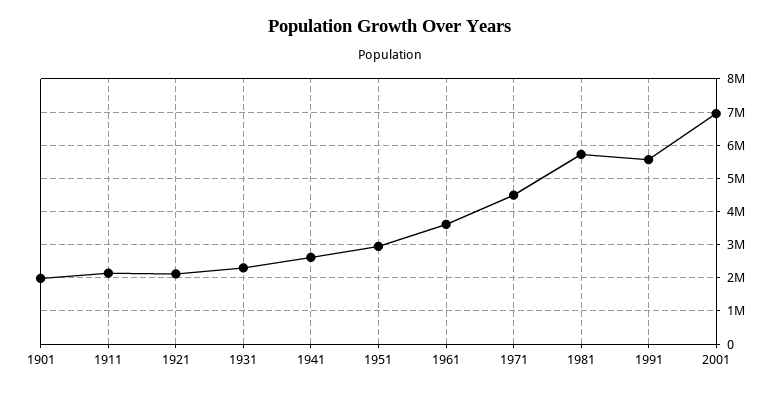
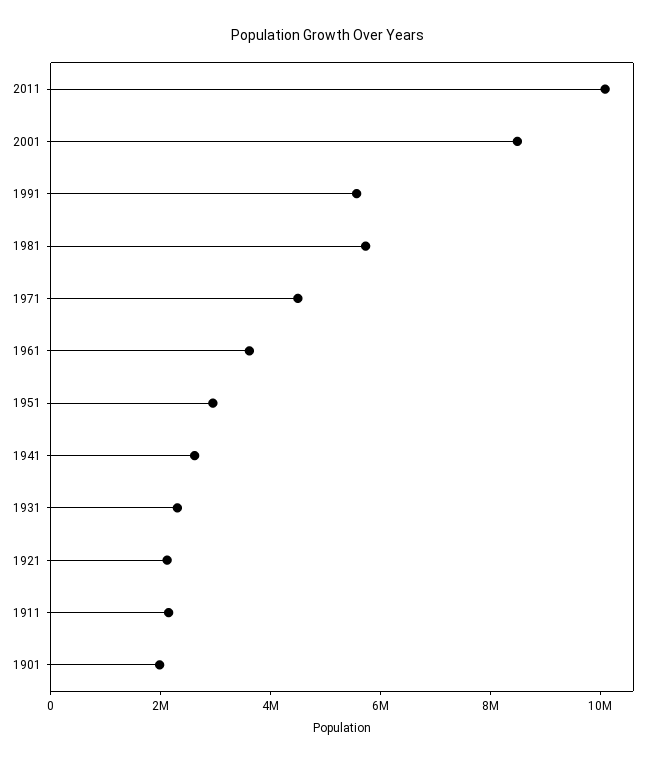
2001: 7000000 -> 8500000
2011: none -> 10000000

